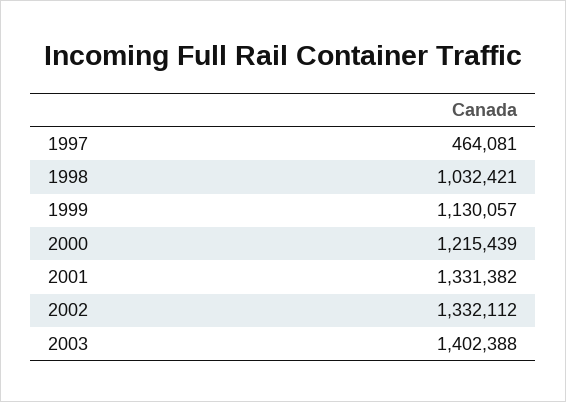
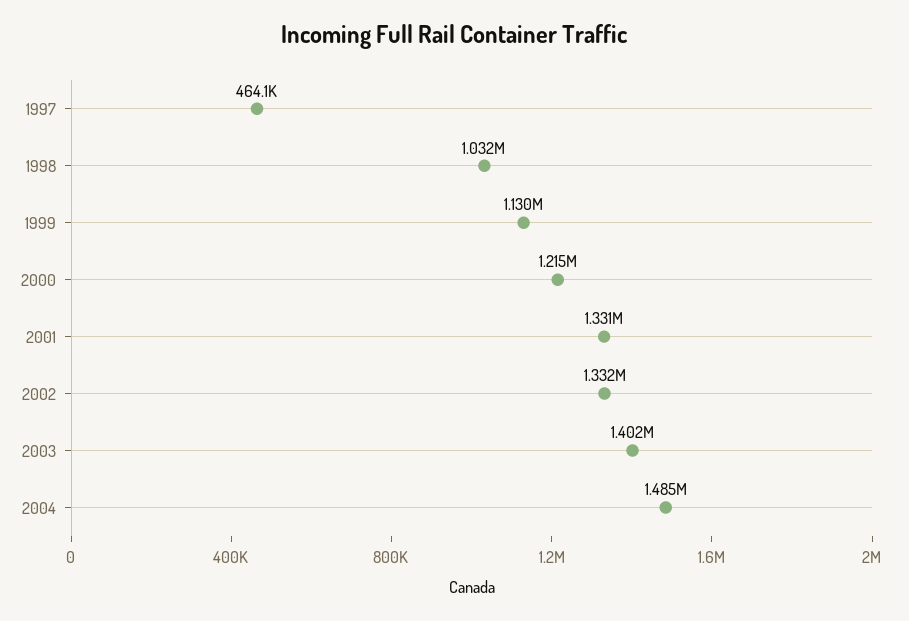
2004: none -> 1485000

